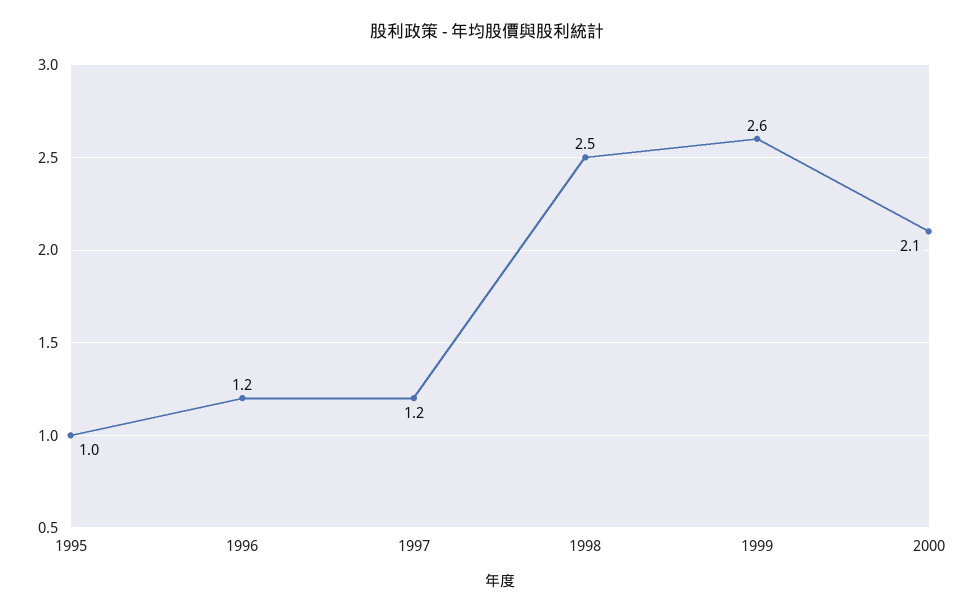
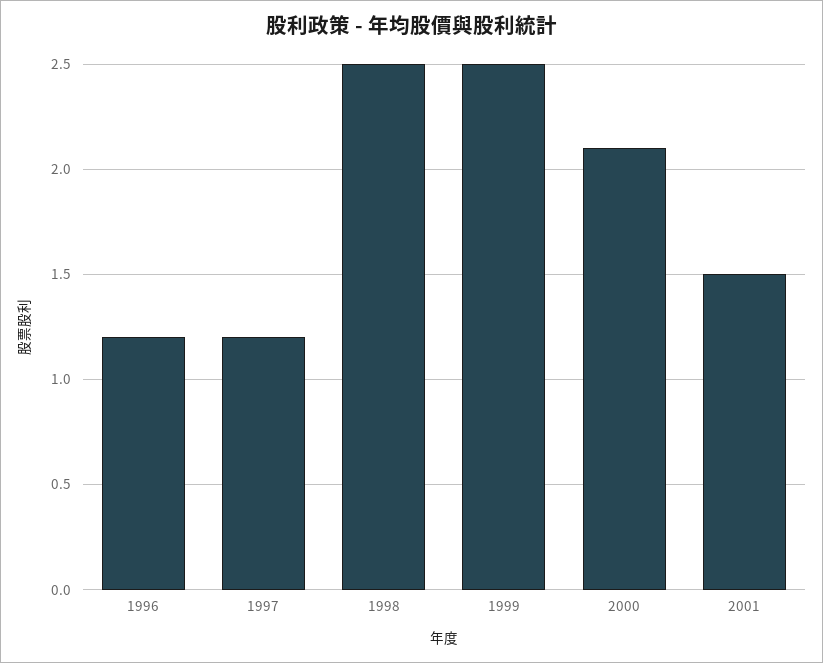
1995: 1 -> none
1999: 2.6 -> 2.5
2001: none -> 1.5

